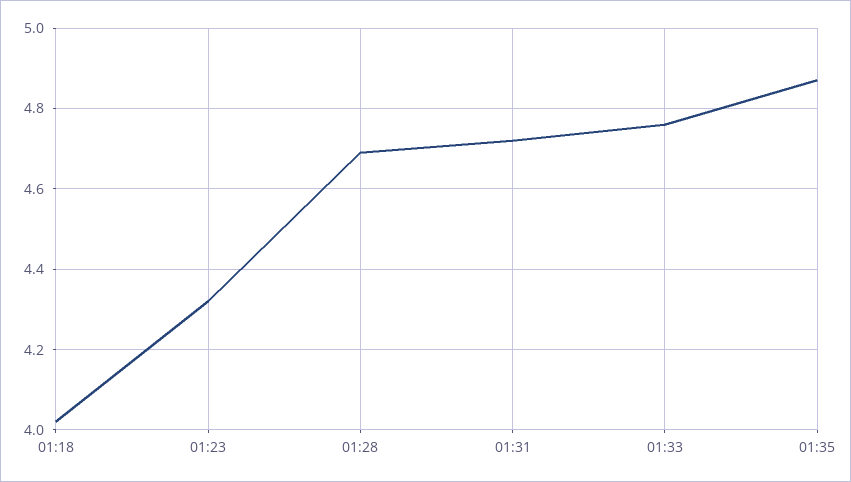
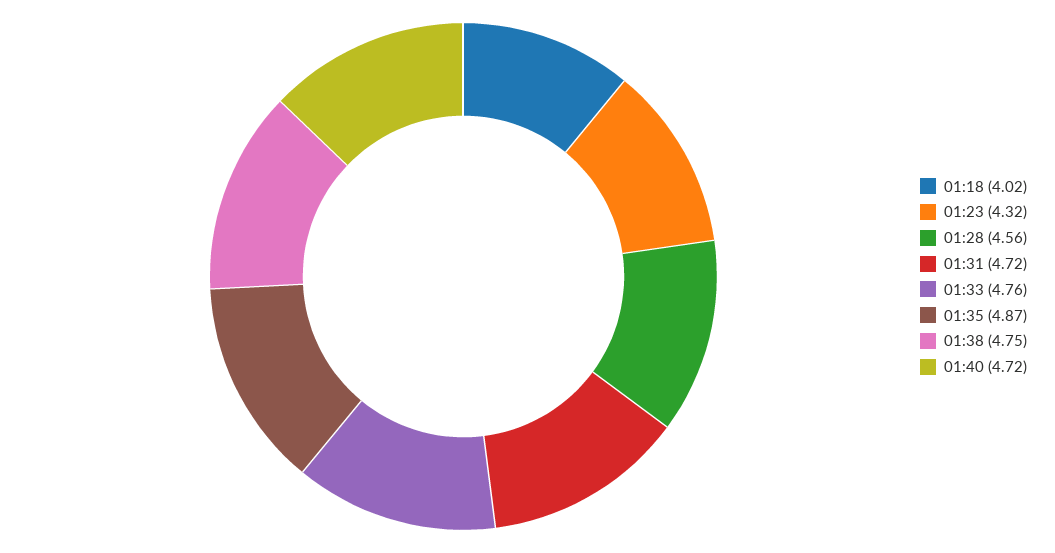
01:28: 4.7 -> 4.56
01:38: none -> 4.75
01:40: none -> 4.72

